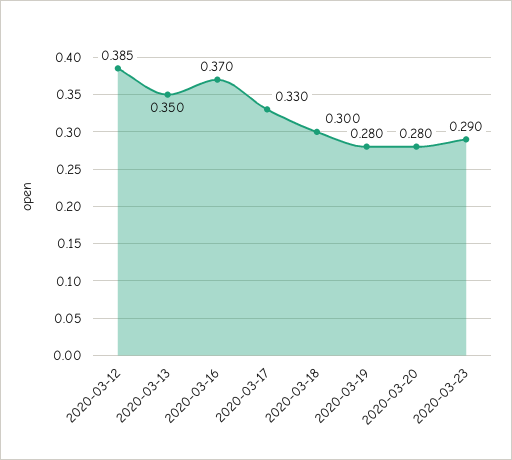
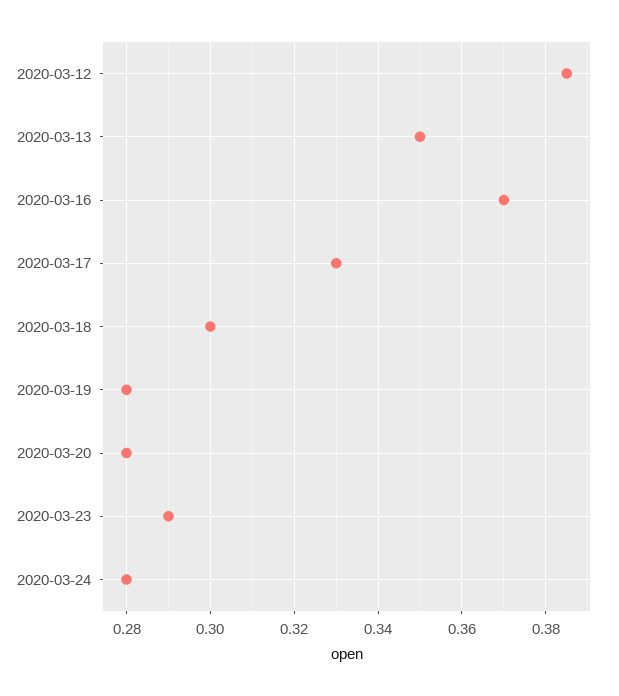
2020-03-24: none -> 0.28

